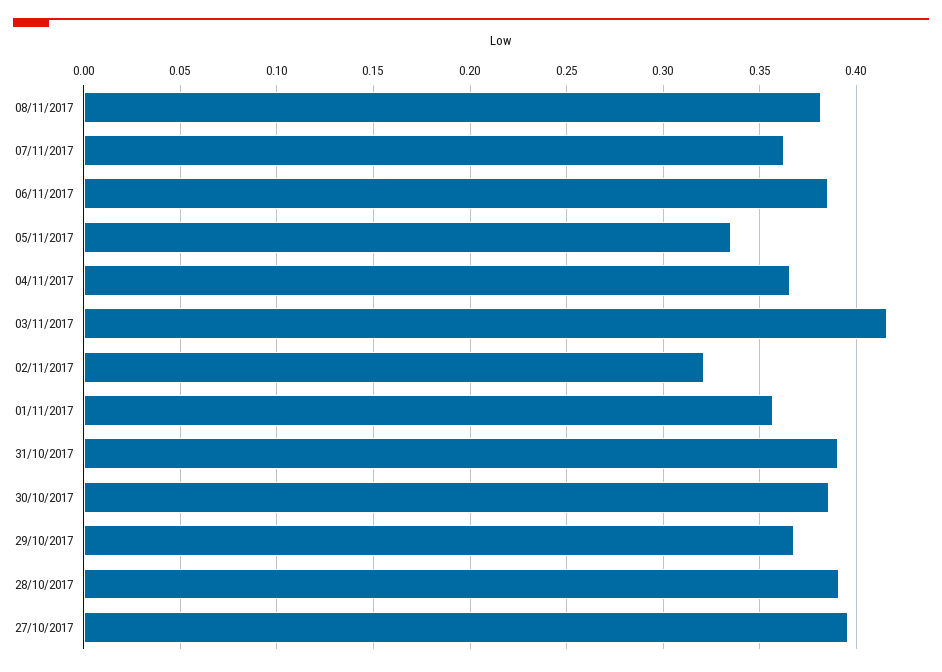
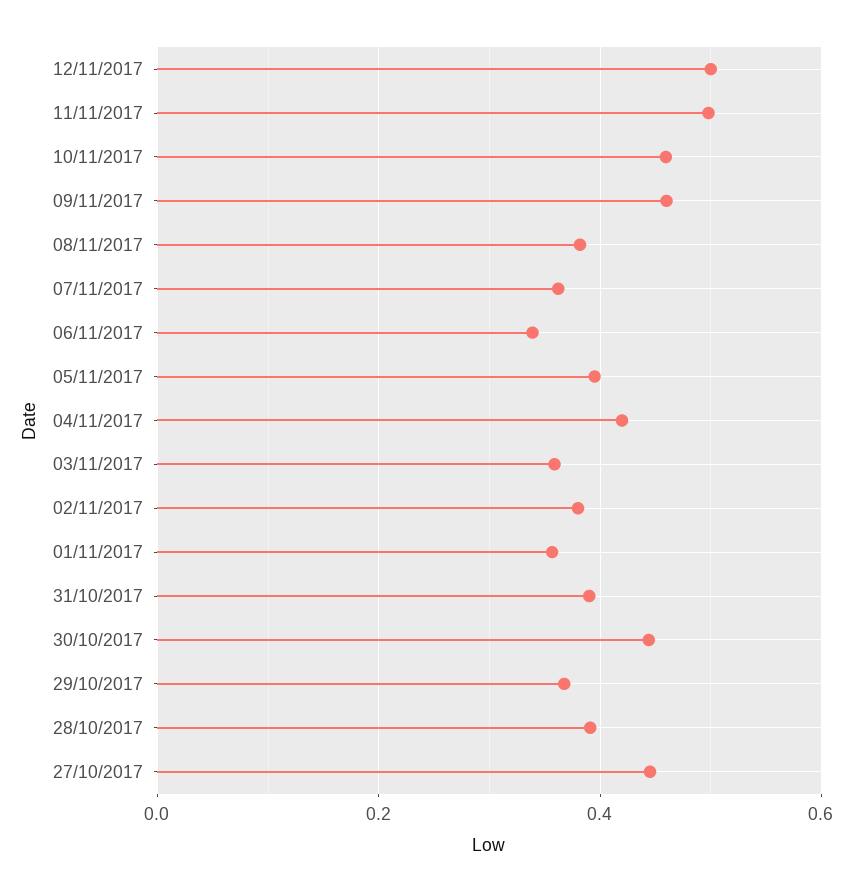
06/11/2017: 0.385 -> 0.34
05/11/2017: 0.335 -> 0.4
04/11/2017: 0.365 -> 0.42
03/11/2017: 0.415 -> 0.36
02/11/2017: 0.32 -> 0.38
30/10/2017: 0.385 -> 0.44
27/10/2017: 0.395 -> 0.44
12/11/2017: none -> 0.5
11/11/2017: none -> 0.5
10/11/2017: none -> 0.46
09/11/2017: none -> 0.46

